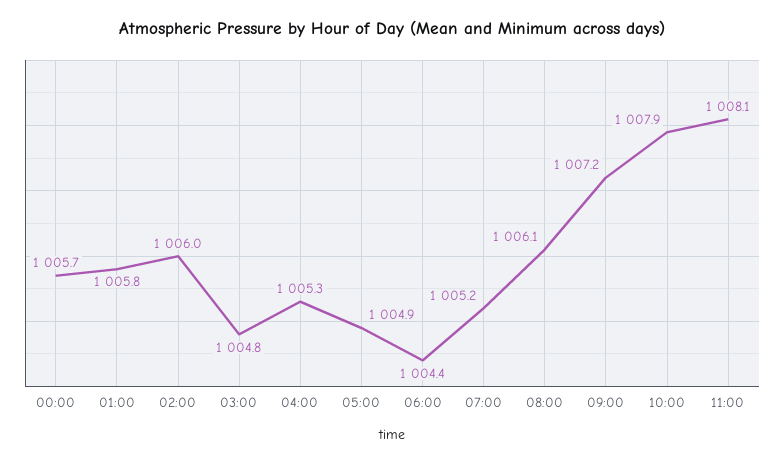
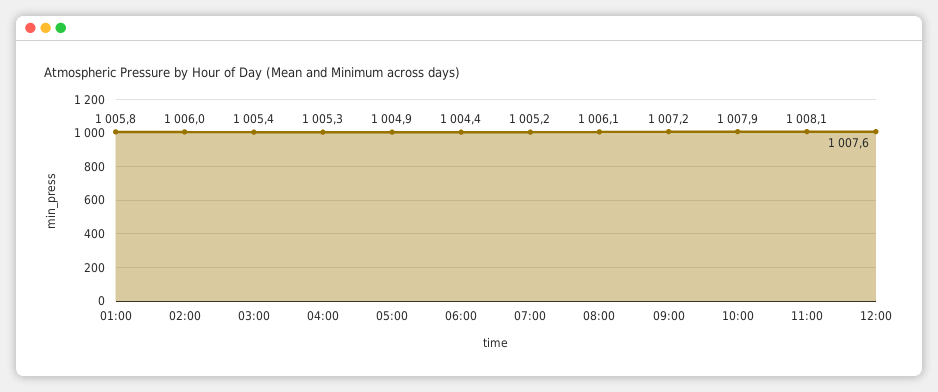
00:00: 1005.7 -> none
03:00: 1004.8 -> 1005.4
12:00: none -> 1007.6

